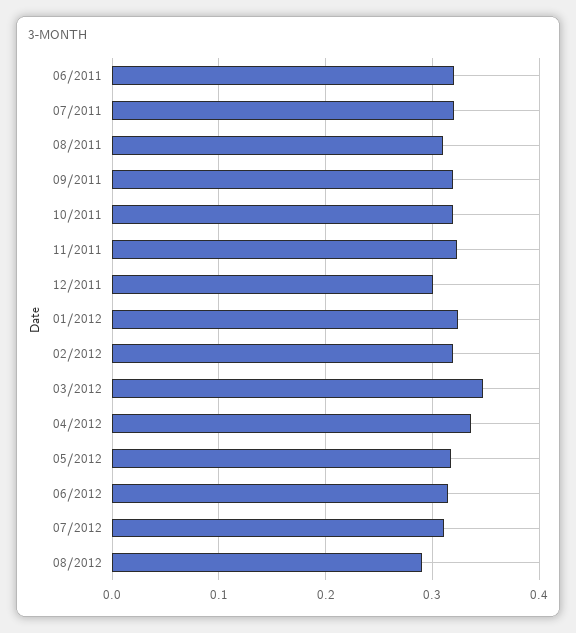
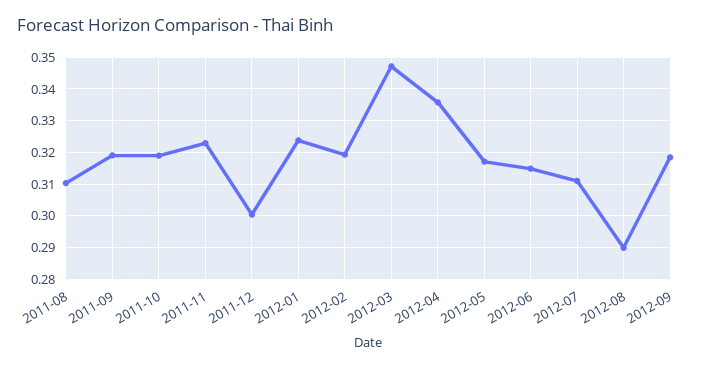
06/2011: 0.32 -> none
07/2011: 0.32 -> none
2012-09: none -> 0.318

